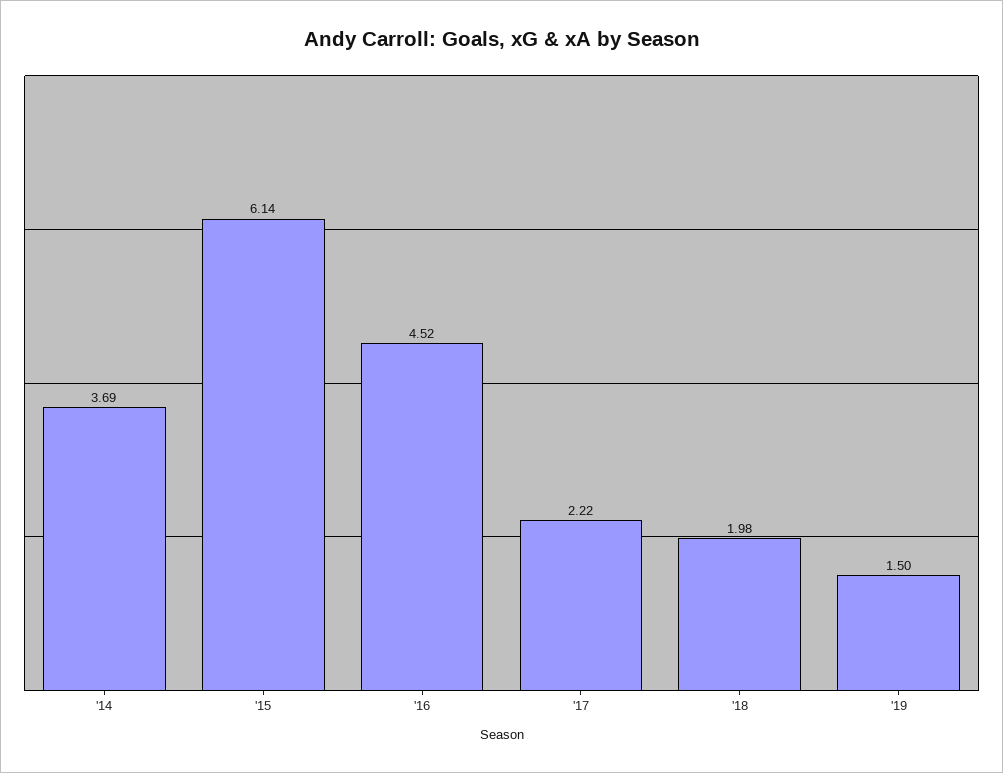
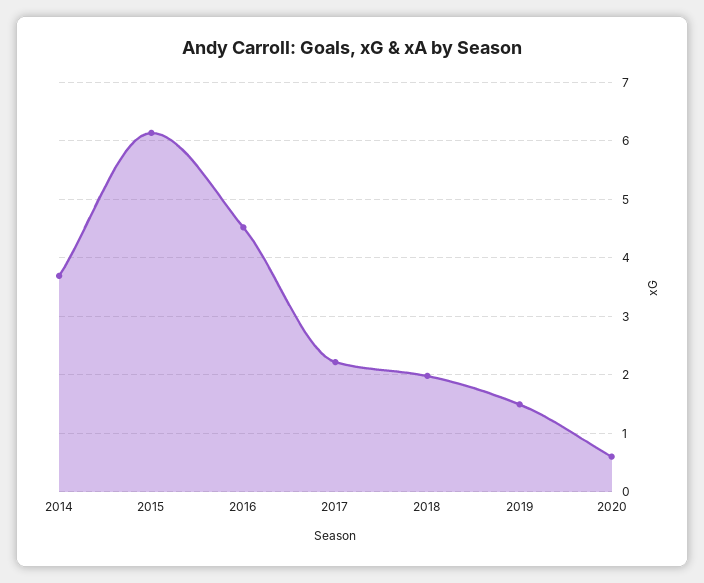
2020: none -> 0.6

